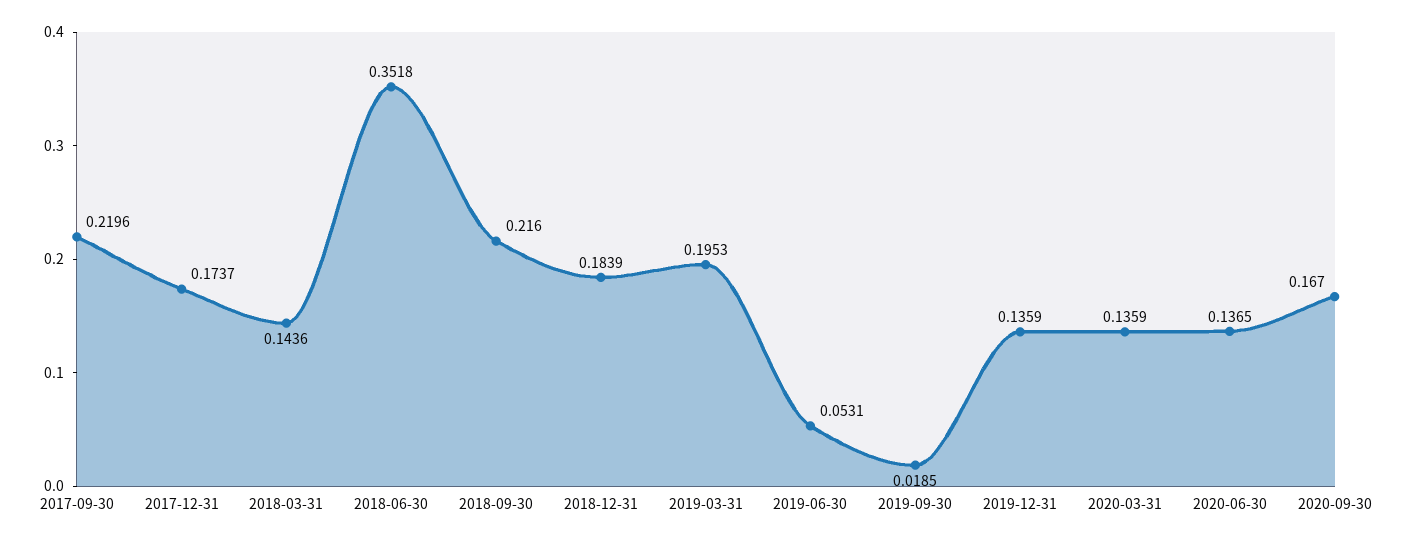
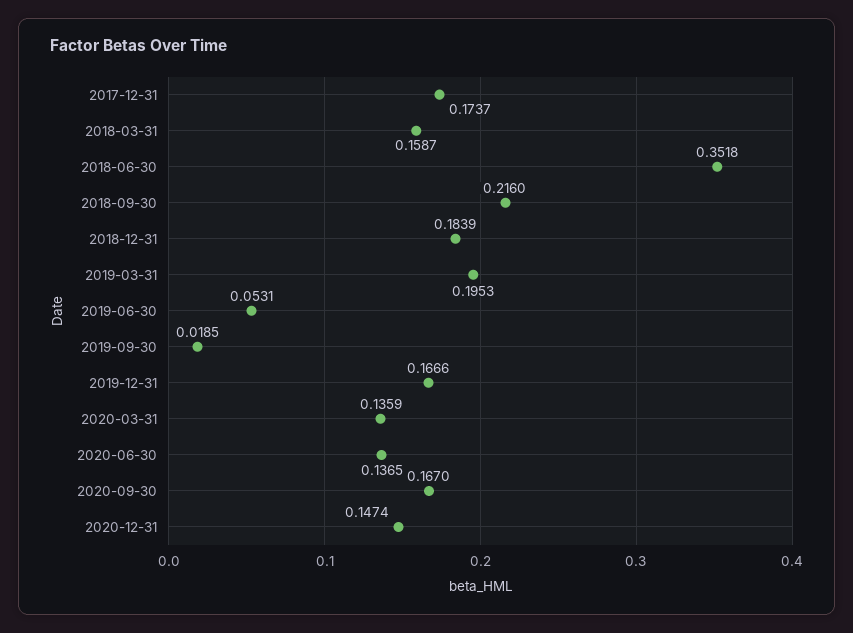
2017-09-30: 0.2196 -> none
2018-03-31: 0.1436 -> 0.1587
2019-12-31: 0.1359 -> 0.1666
2020-12-31: none -> 0.1474

